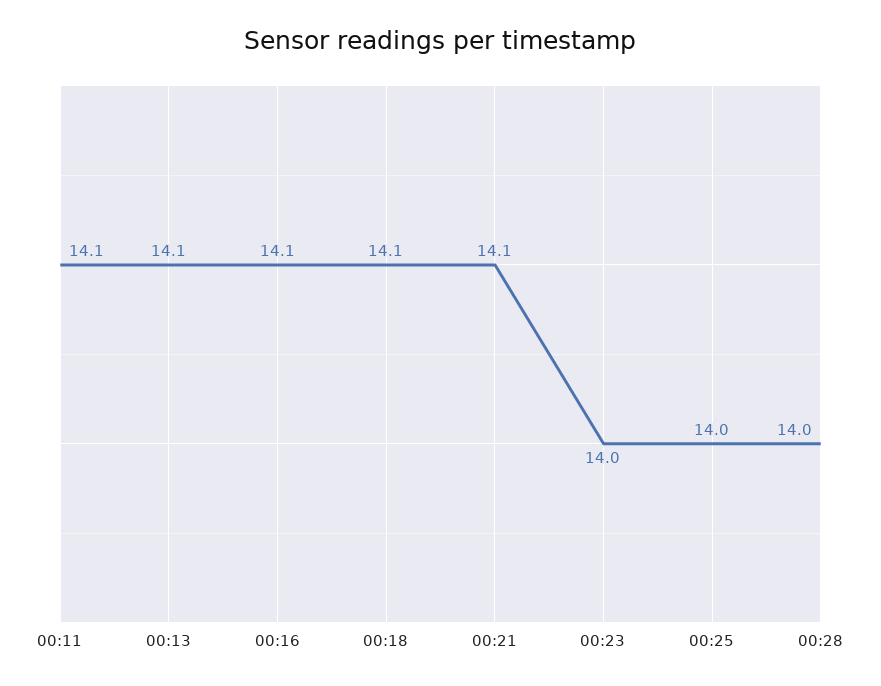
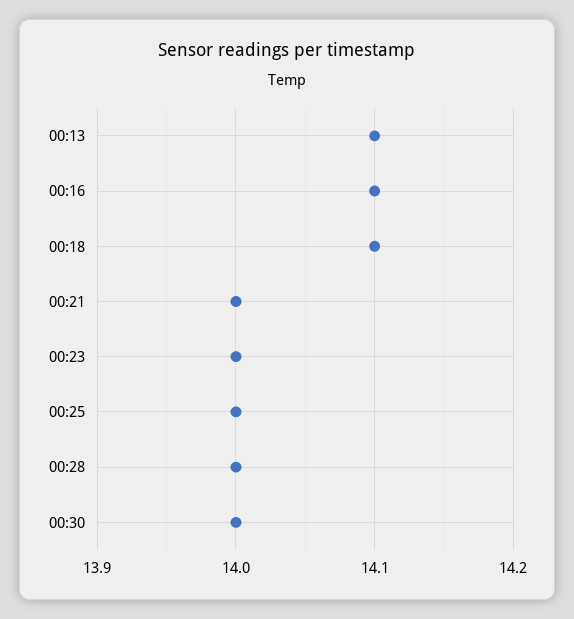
00:11: 14.1 -> none
00:21: 14.1 -> 14
00:30: none -> 14

